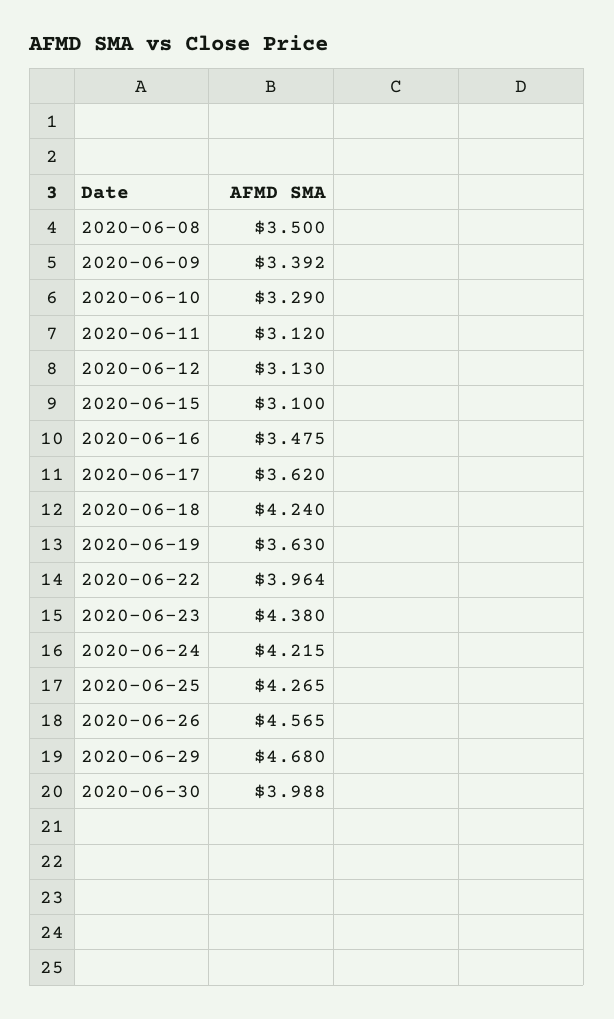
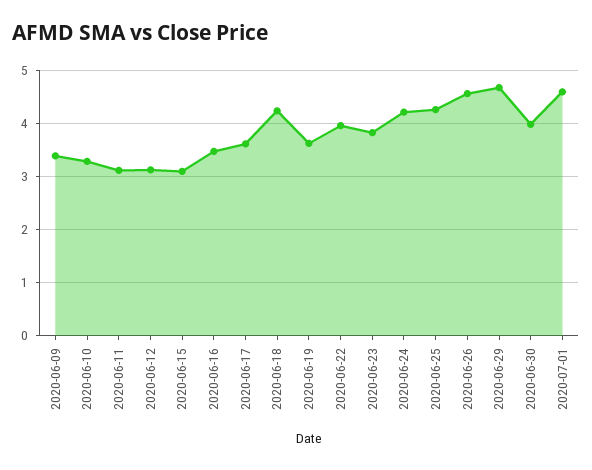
2020-06-08: 3.5 -> none
2020-06-23: 4.38 -> 3.8
2020-07-01: none -> 4.6

